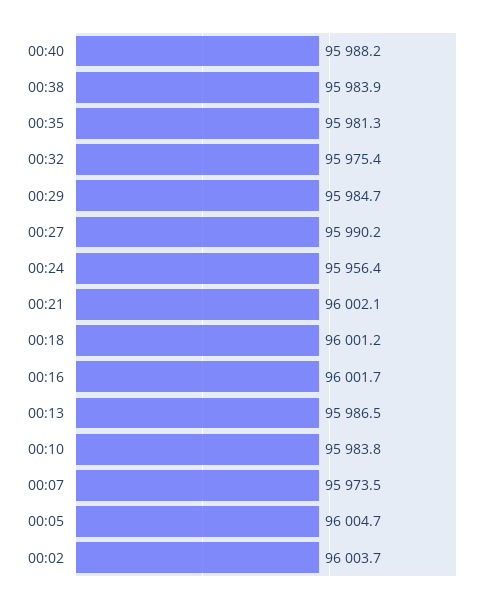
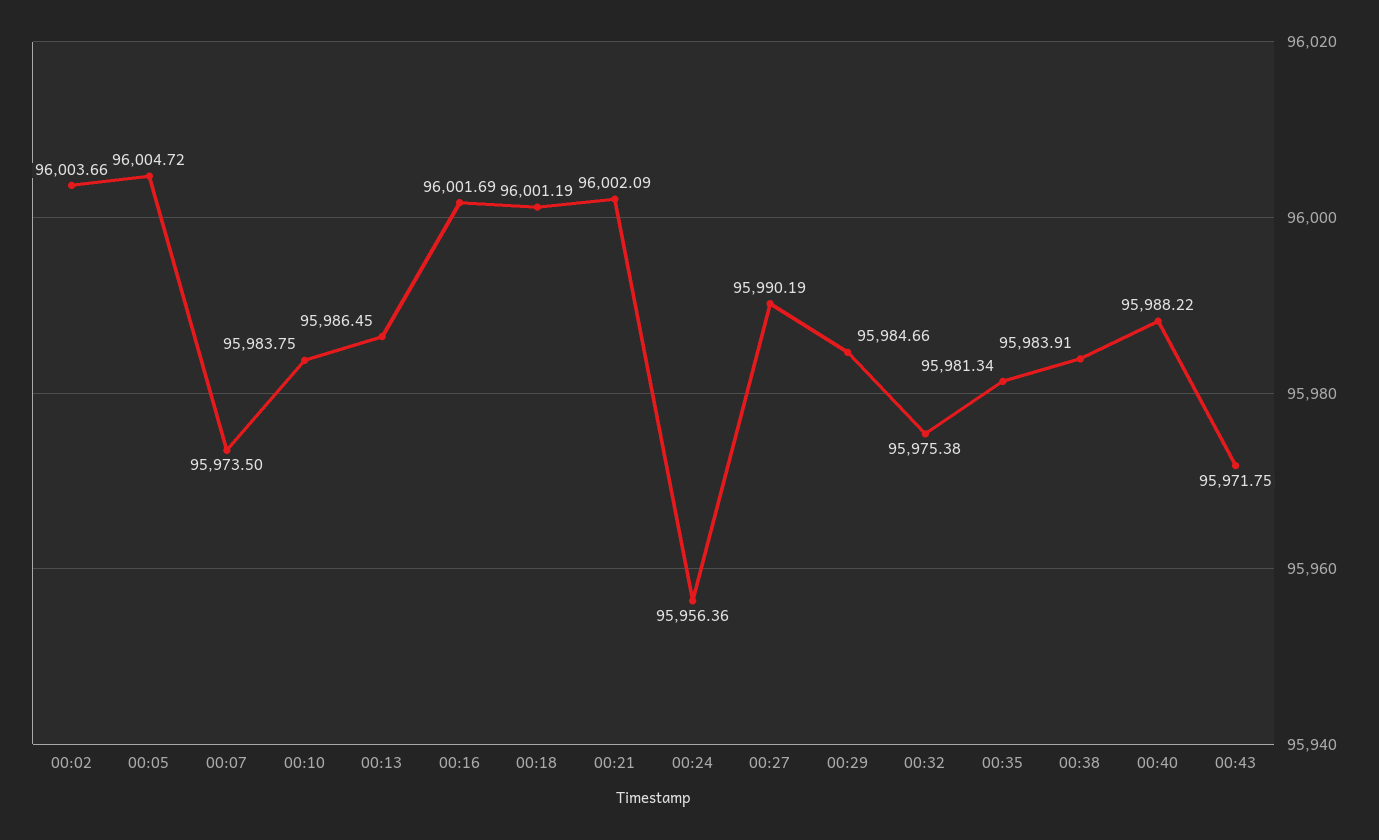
00:43: none -> 95971.75

